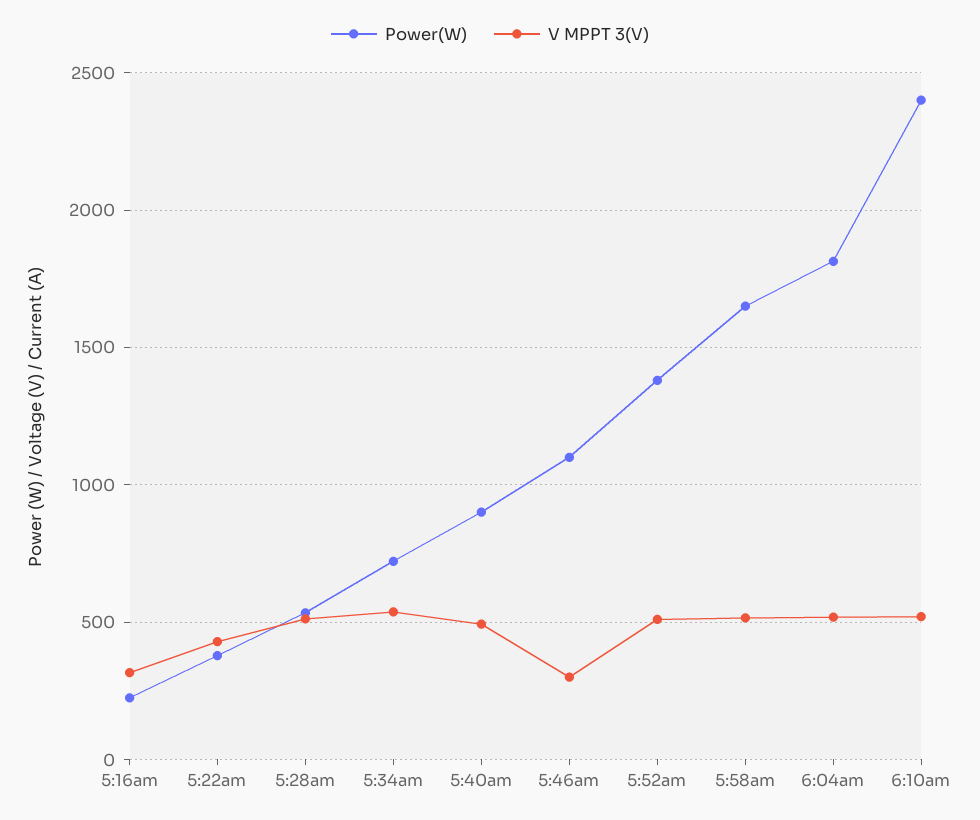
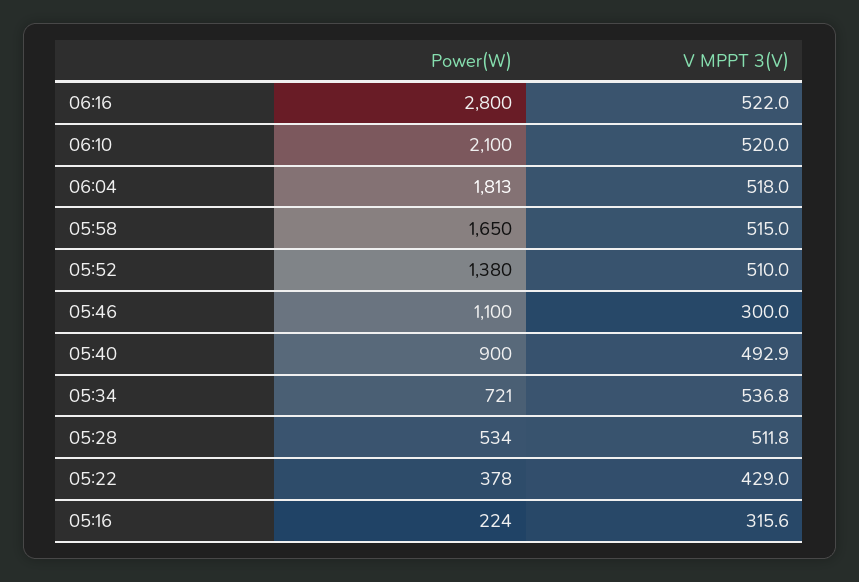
Power(W), 6:10am: 2400 -> 2100
Power(W), 06:16: none -> 2800
V MPPT 3(V), 06:16: none -> 522

